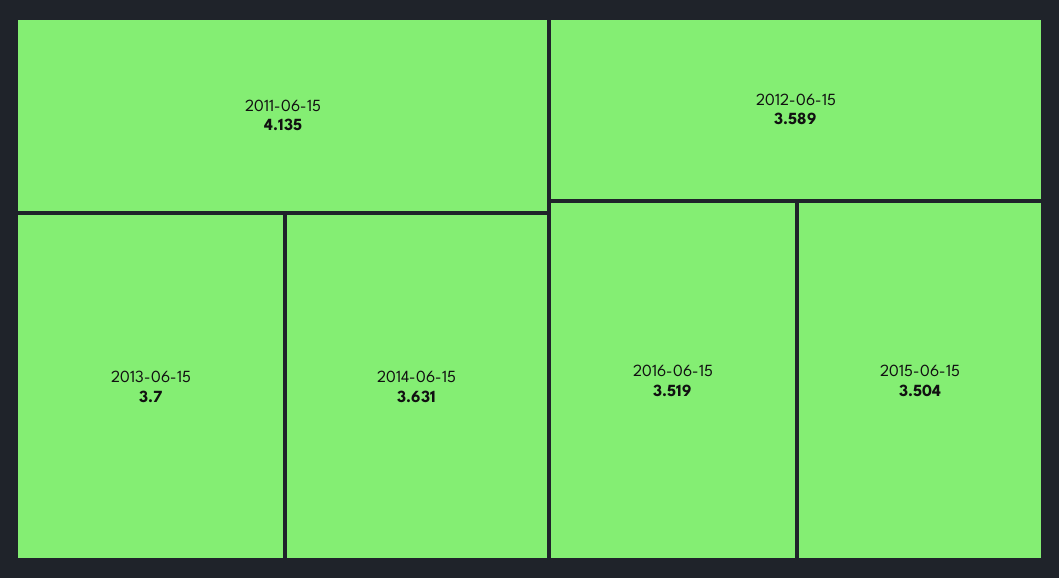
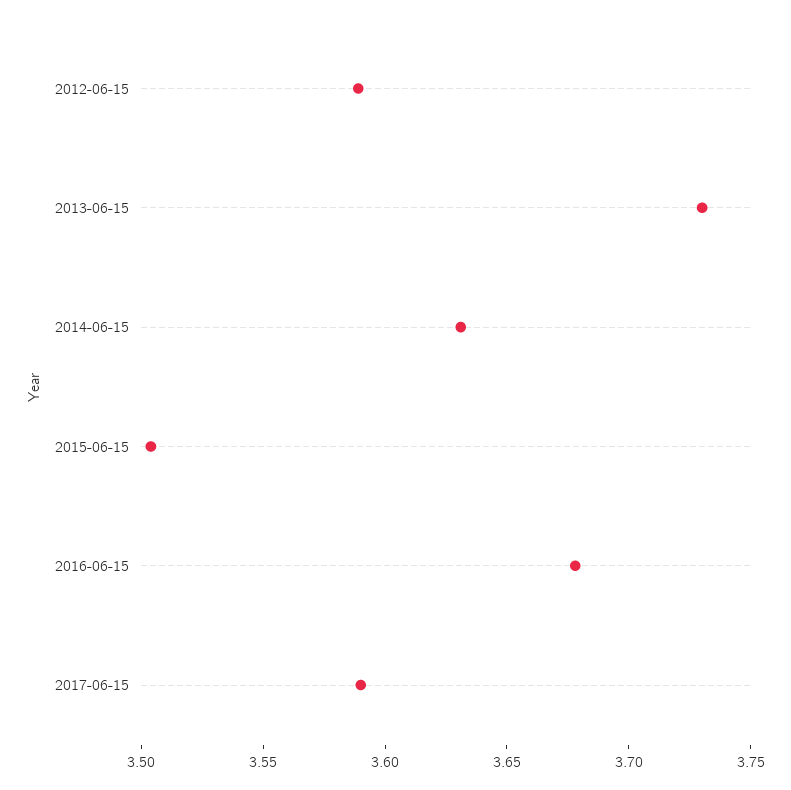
2011-06-15: 4.135 -> none
2013-06-15: 3.7 -> 3.73
2016-06-15: 3.519 -> 3.68
2017-06-15: none -> 3.59

